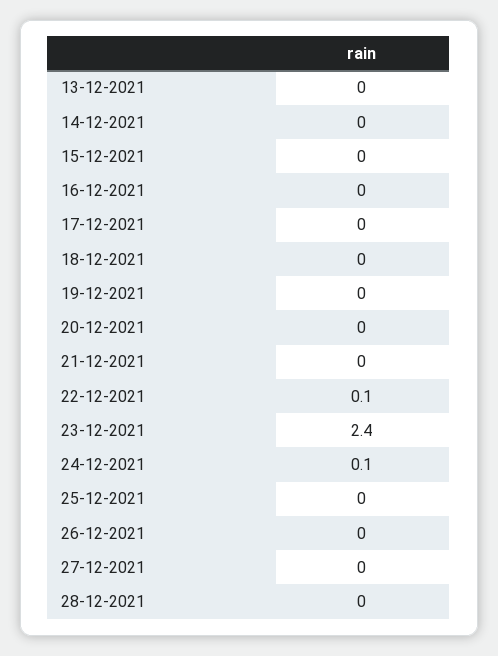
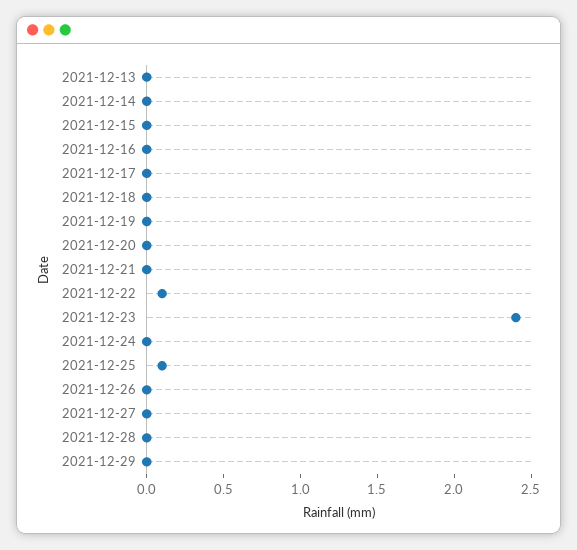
24-12-2021: 0.1 -> 0
25-12-2021: 0 -> 0.1
2021-12-29: none -> 0

